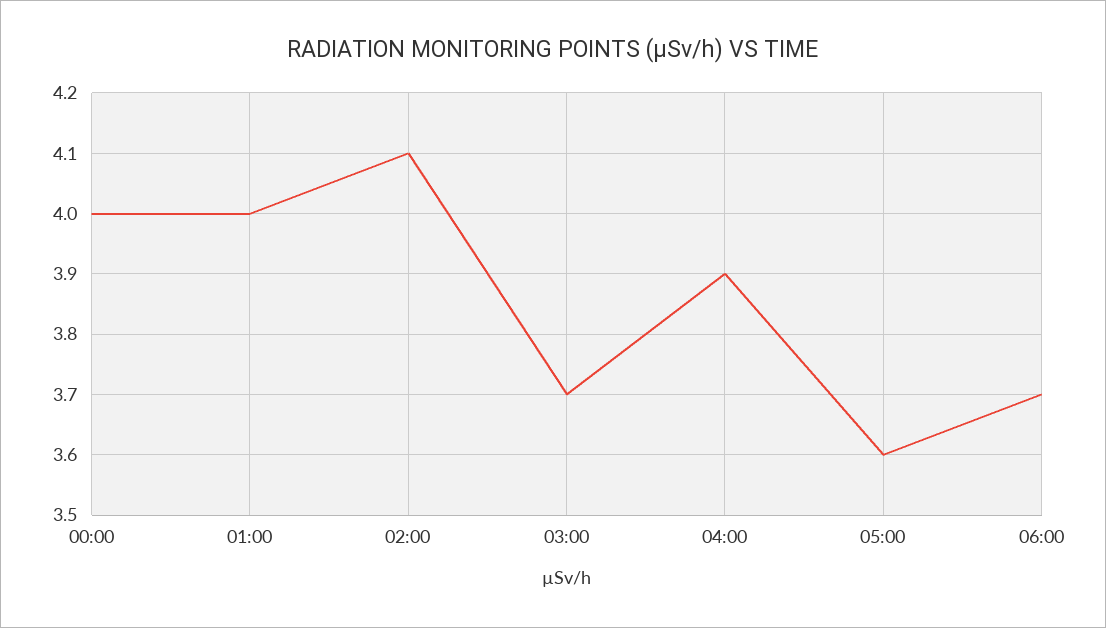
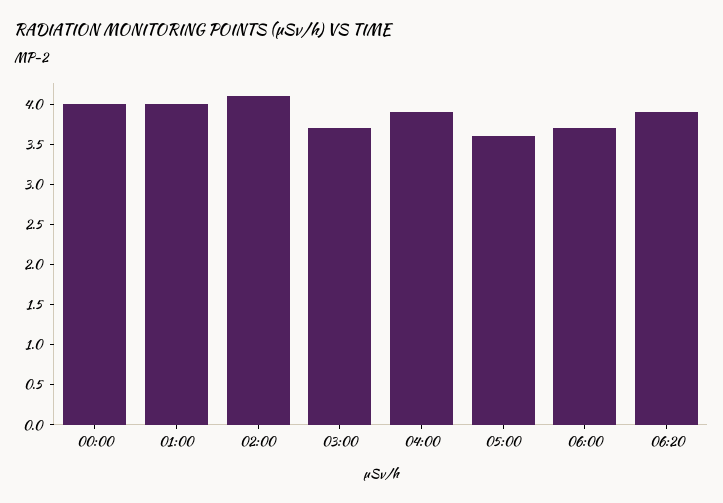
06:20: none -> 3.9

